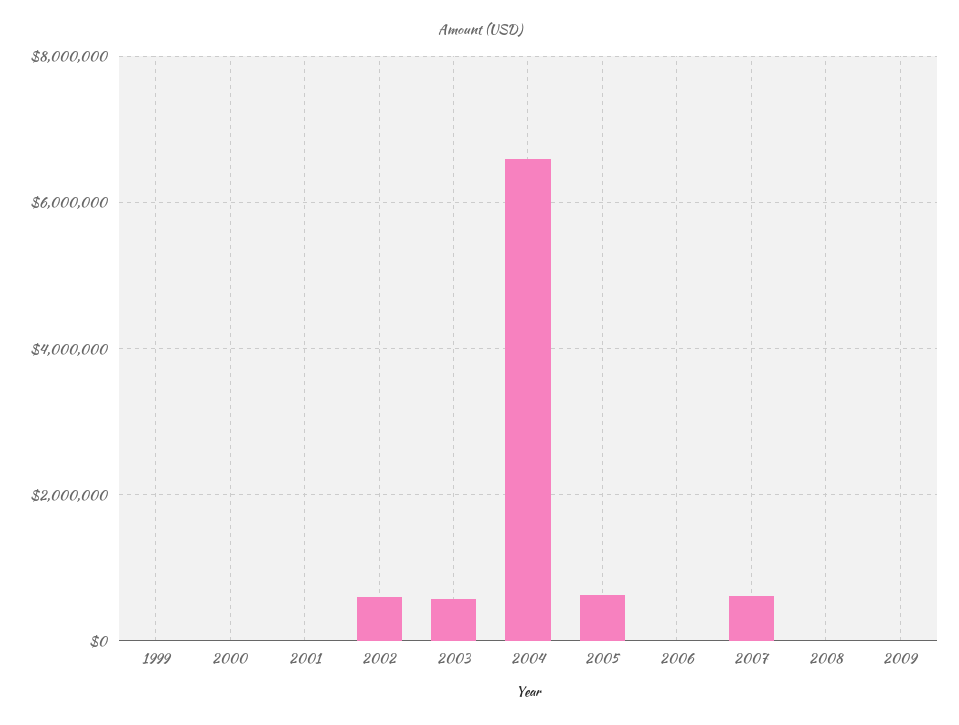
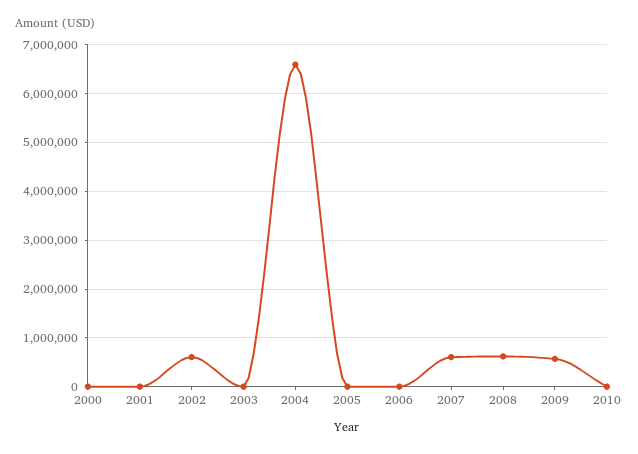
1999: 0 -> none
2003: 600000 -> 0
2005: 600000 -> 0
2008: 0 -> 600000
2009: 0 -> 600000
2010: none -> 0

